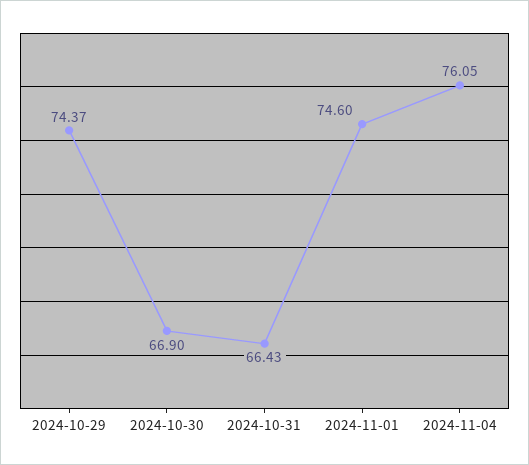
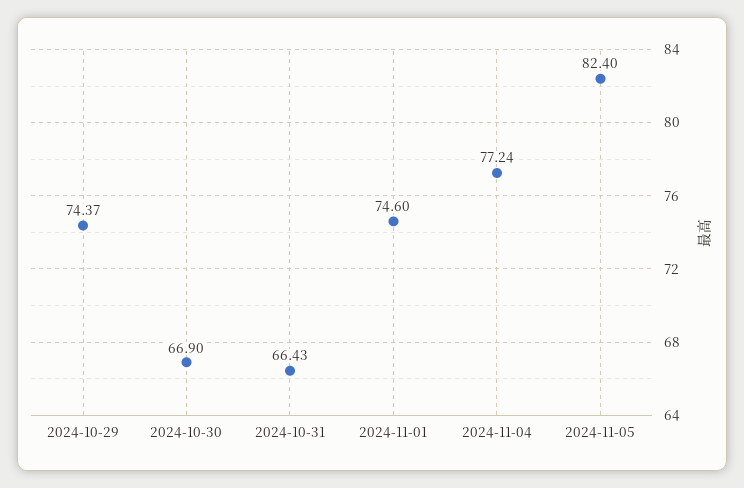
2024-11-04: 76.05 -> 77.24
2024-11-05: none -> 82.4

